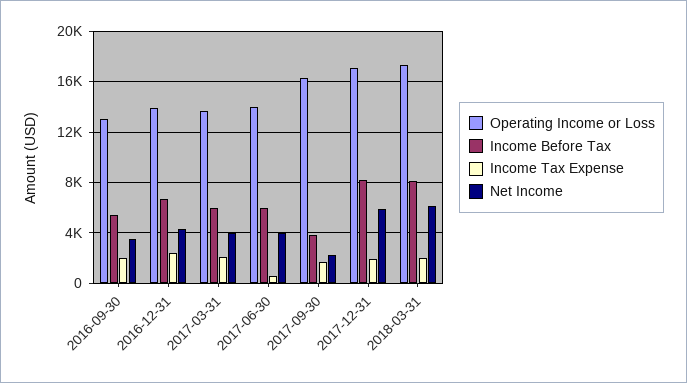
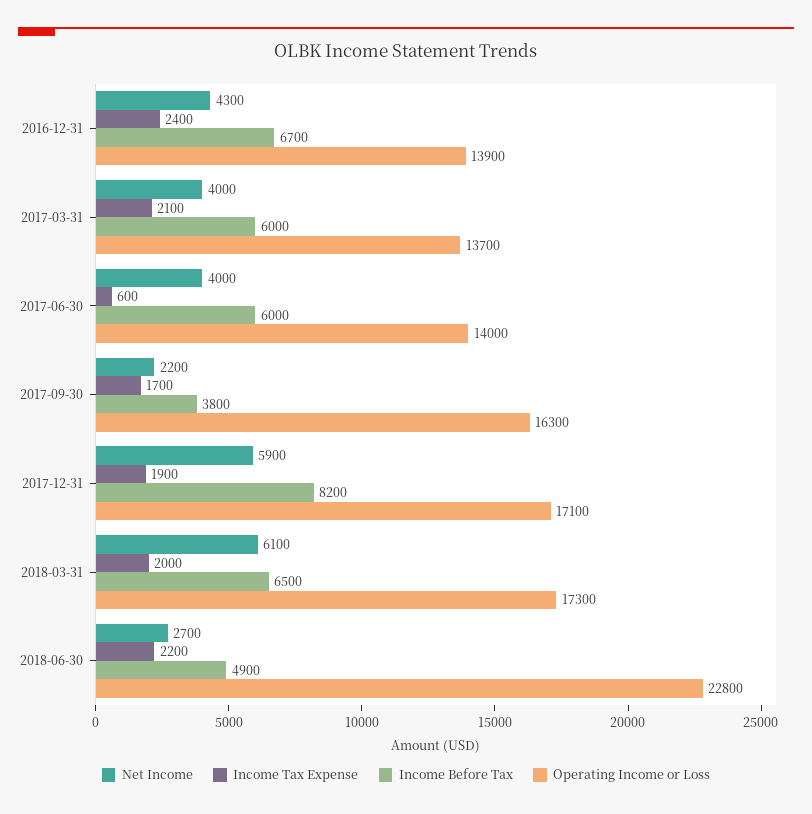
Operating Income or Loss, 2016-09-30: 13000 -> none
Income Before Tax, 2016-09-30: 5500 -> none
Income Tax Expense, 2016-09-30: 2000 -> none
Net Income, 2016-09-30: 3500 -> none
Income Before Tax, 2018-03-31: 8000 -> 6500
Net Income, 2018-06-30: none -> 2700
Income Tax Expense, 2018-06-30: none -> 2200
Income Before Tax, 2018-06-30: none -> 4900
Operating Income or Loss, 2018-06-30: none -> 22800

